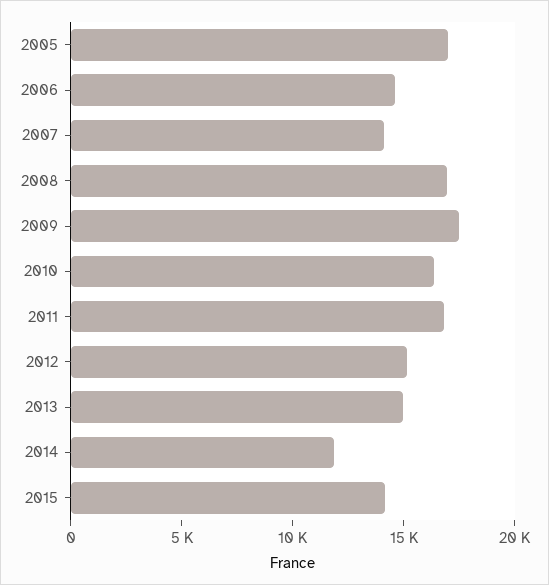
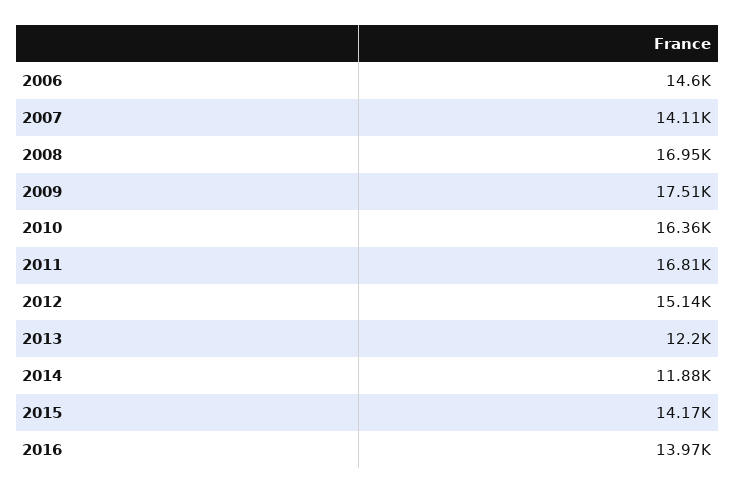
2005: 17000 -> none
2013: 15000 -> 12200
2016: none -> 13970

